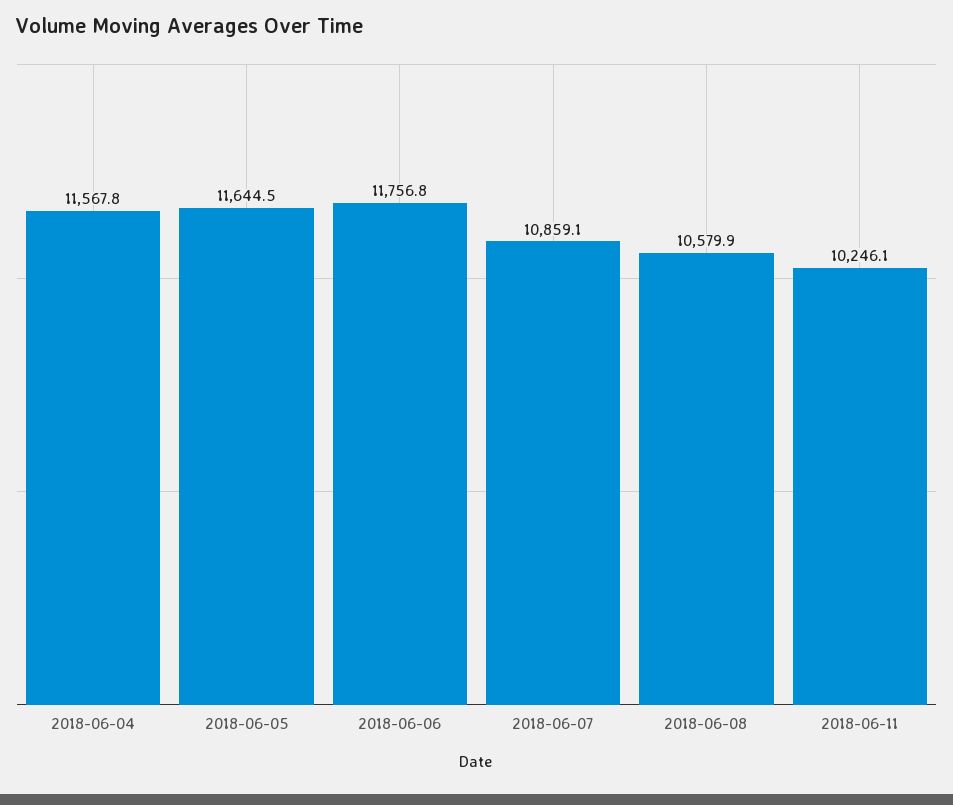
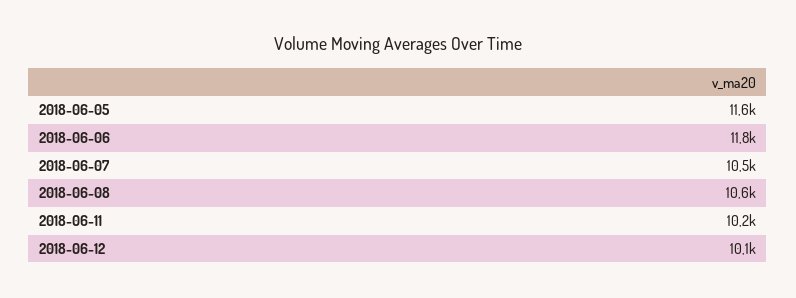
2018-06-04: 11567.8 -> none
2018-06-07: 10859.1 -> 10500
2018-06-12: none -> 10100

